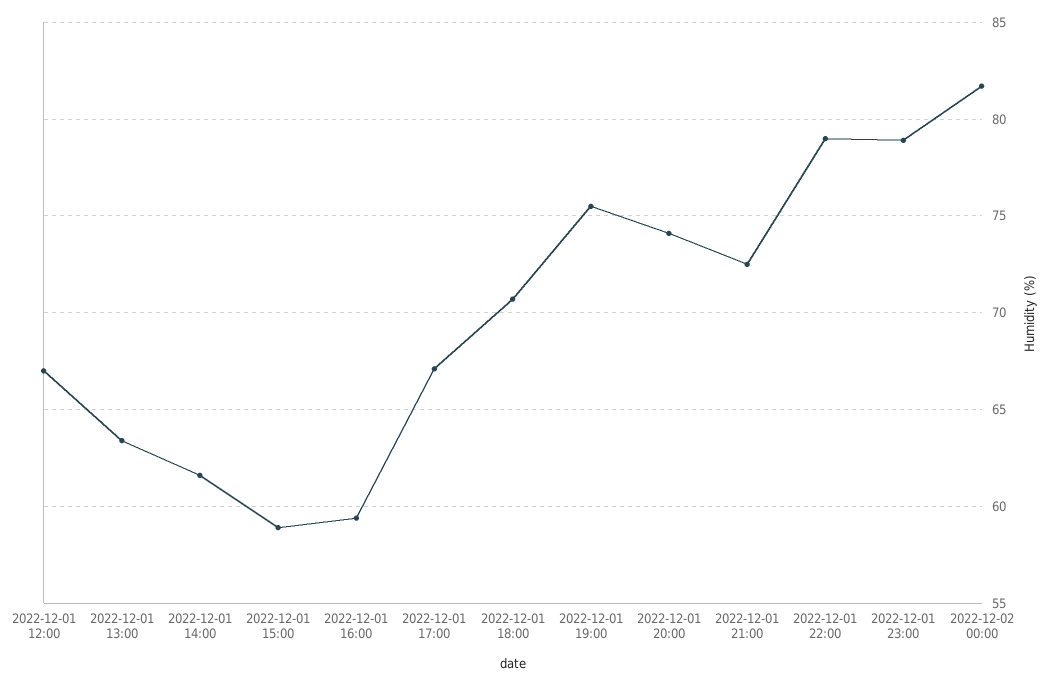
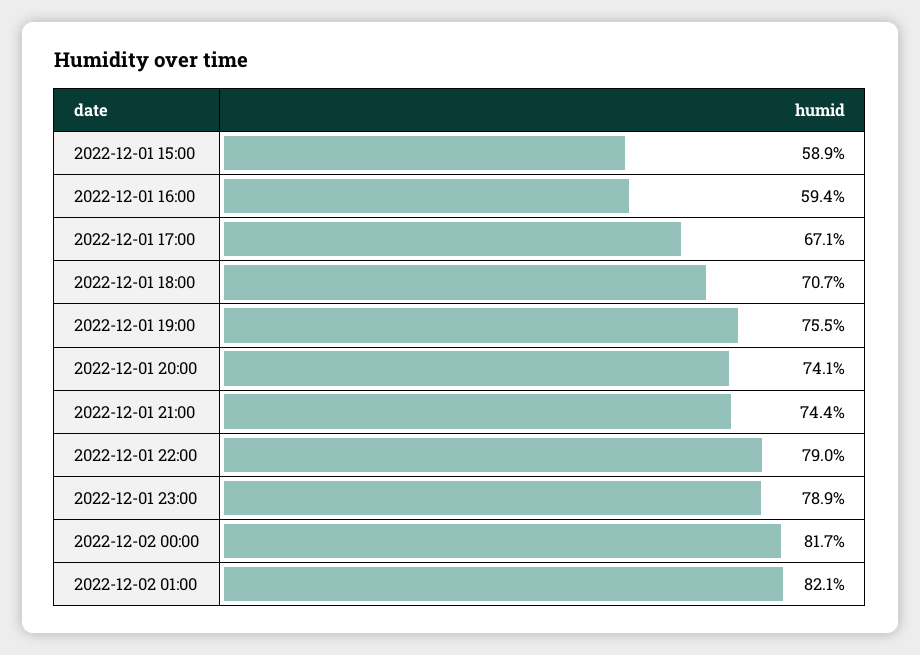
2022-12-01 12:00: 67 -> none
2022-12-01 13:00: 63.5 -> none
2022-12-01 14:00: 61.5 -> none
2022-12-01 21:00: 72.5 -> 74.4
2022-12-02 01:00: none -> 82.1

